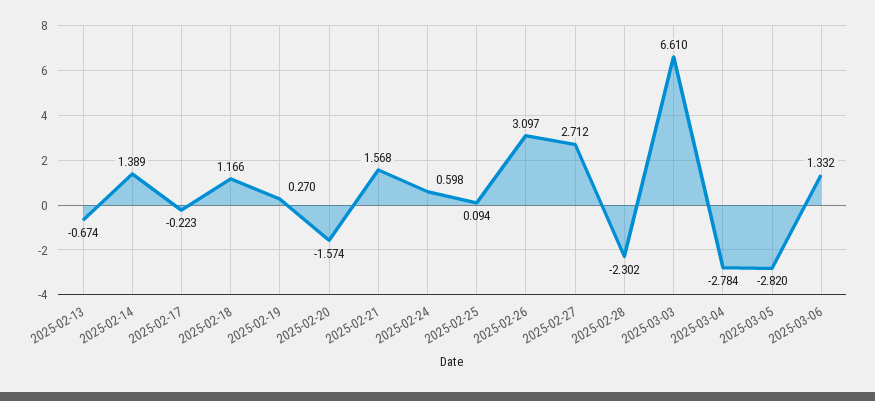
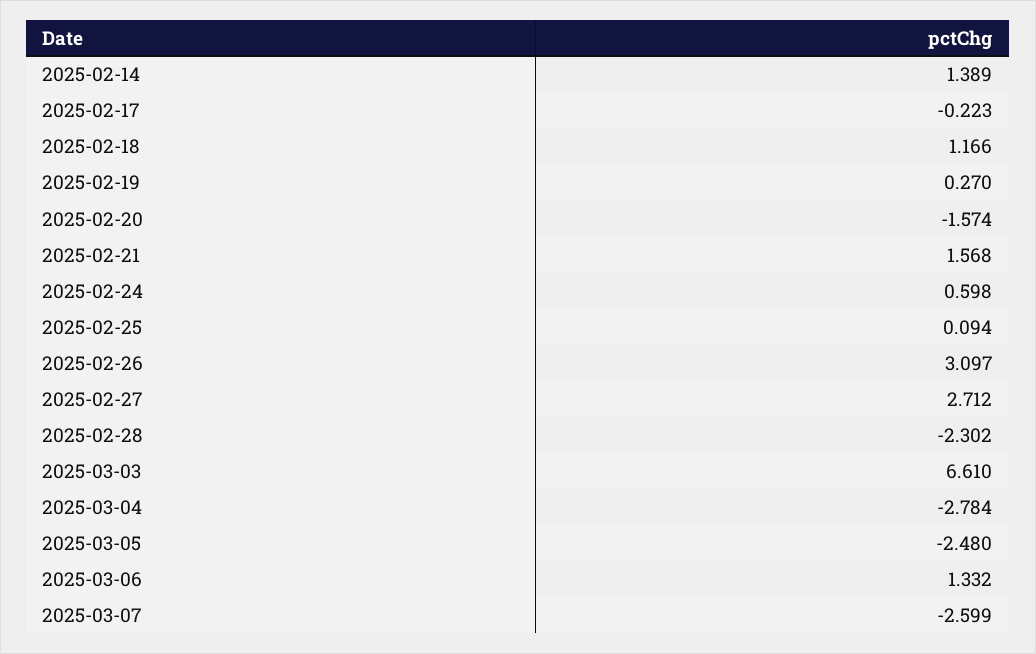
2025-02-13: -0.674 -> none
2025-03-05: -2.82 -> -2.48
2025-03-07: none -> -2.599

